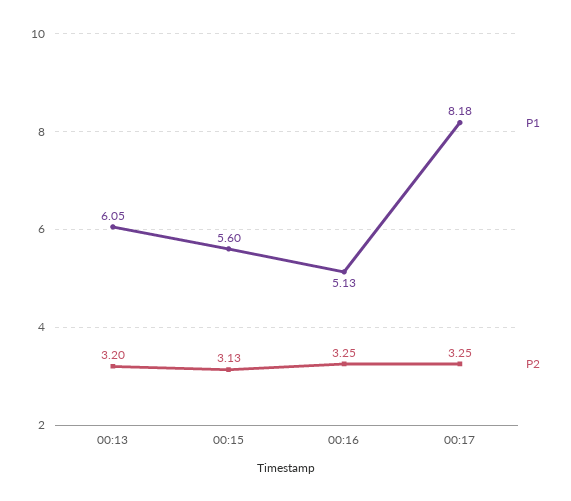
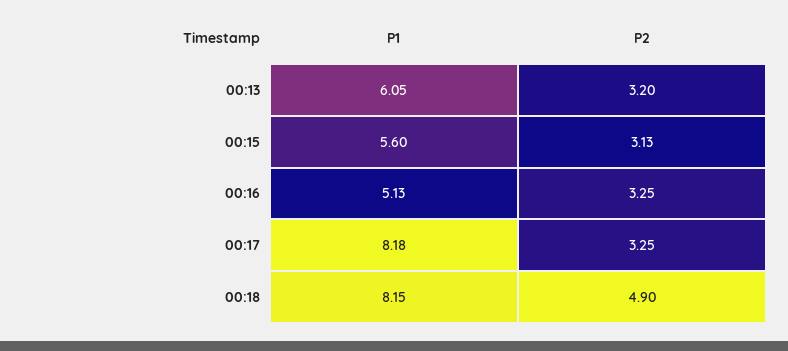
P1, 00:18: none -> 8.15
P2, 00:18: none -> 4.9

